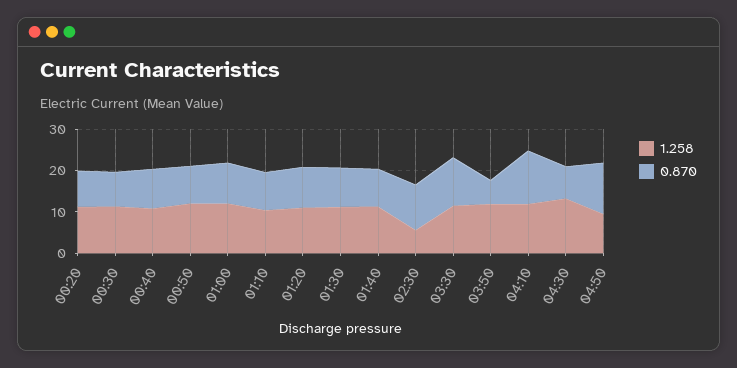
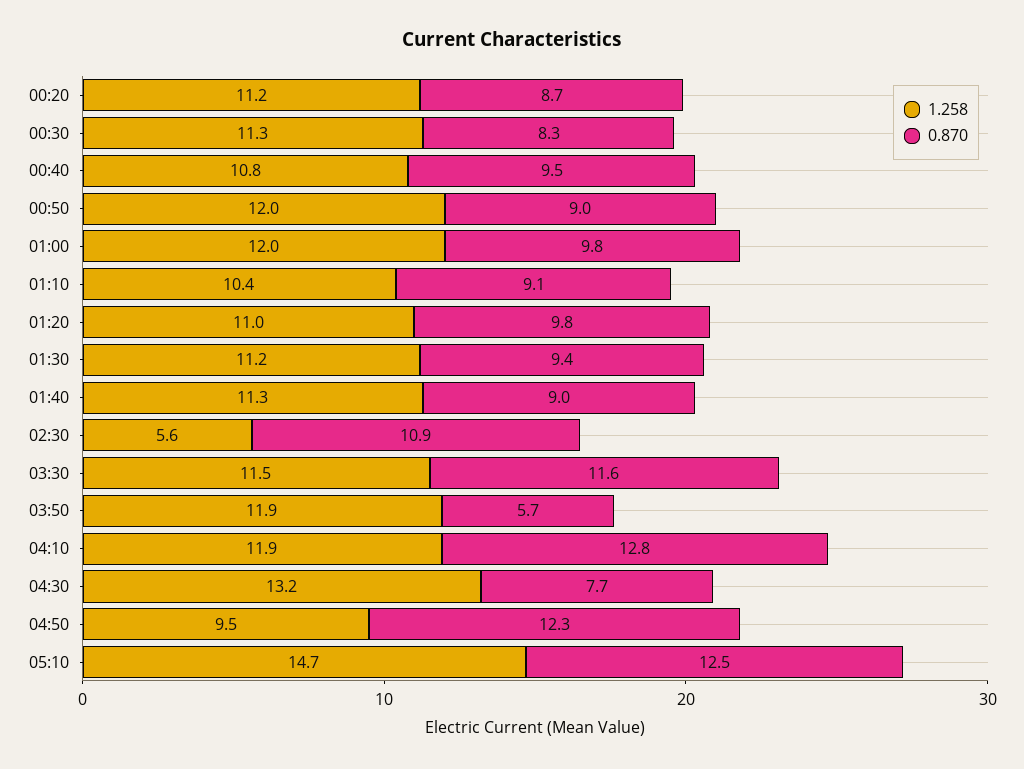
1.258, 05:10: none -> 14.7
0.870, 05:10: none -> 12.5

